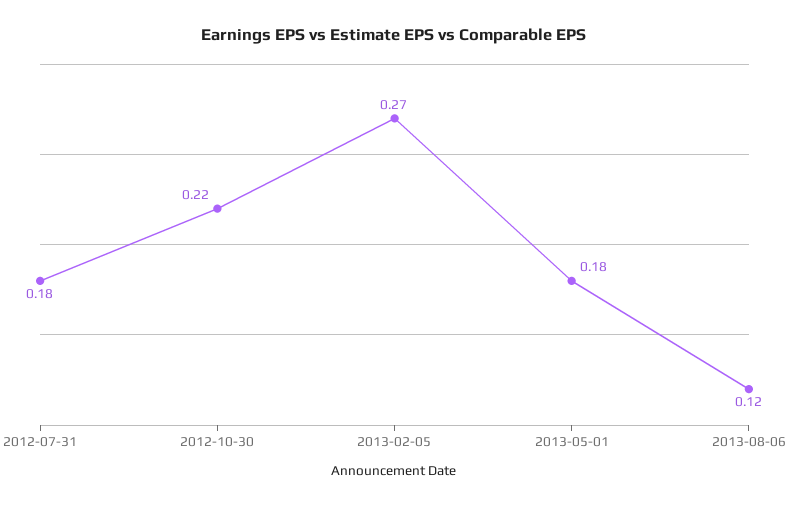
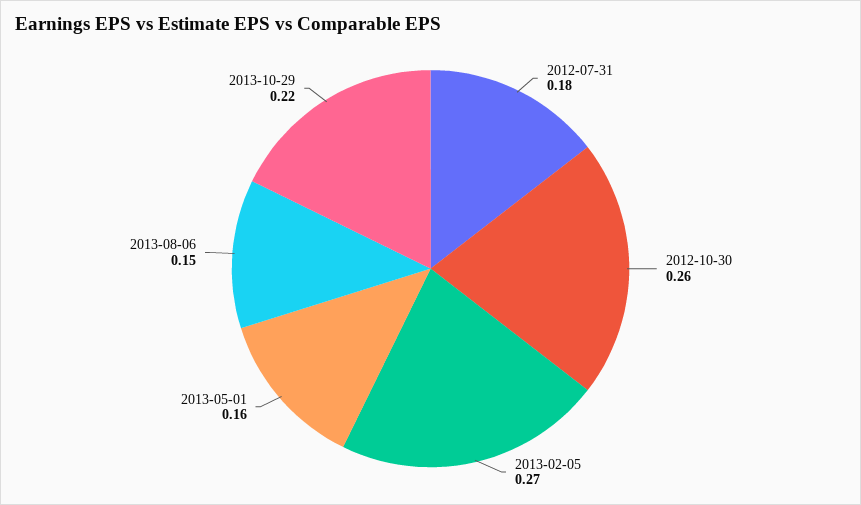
2012-10-30: 0.22 -> 0.26
2013-05-01: 0.18 -> 0.16
2013-08-06: 0.12 -> 0.15
2013-10-29: none -> 0.22

